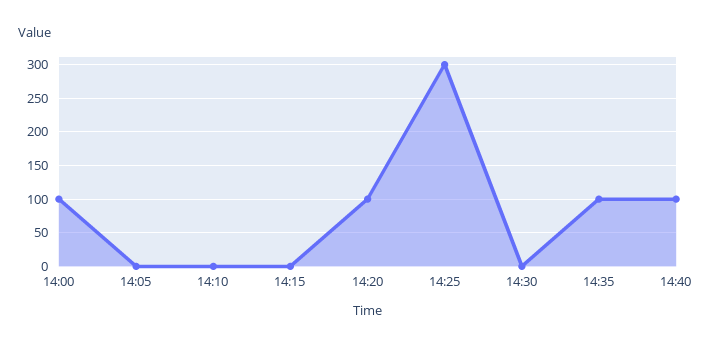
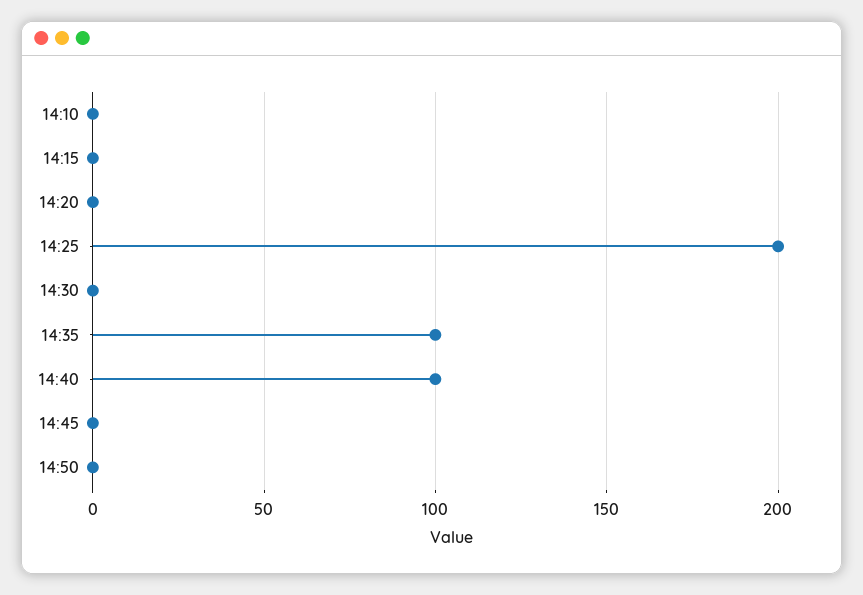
14:00: 100 -> none
14:05: 0 -> none
14:20: 100 -> 0
14:25: 300 -> 200
14:45: none -> 0
14:50: none -> 0

